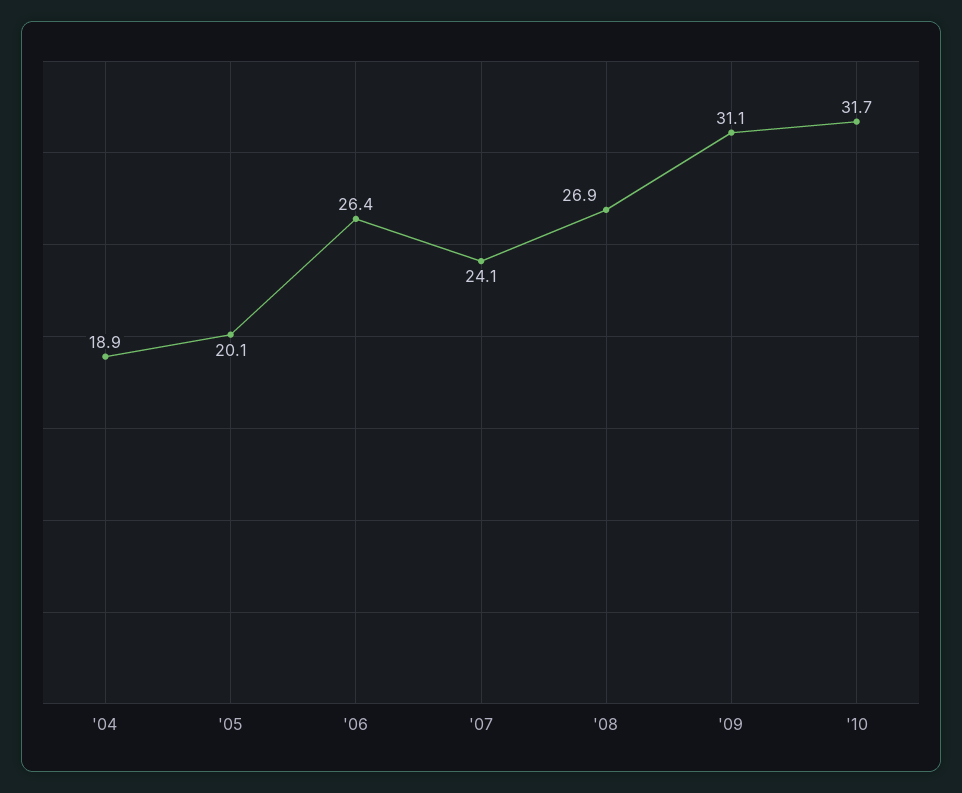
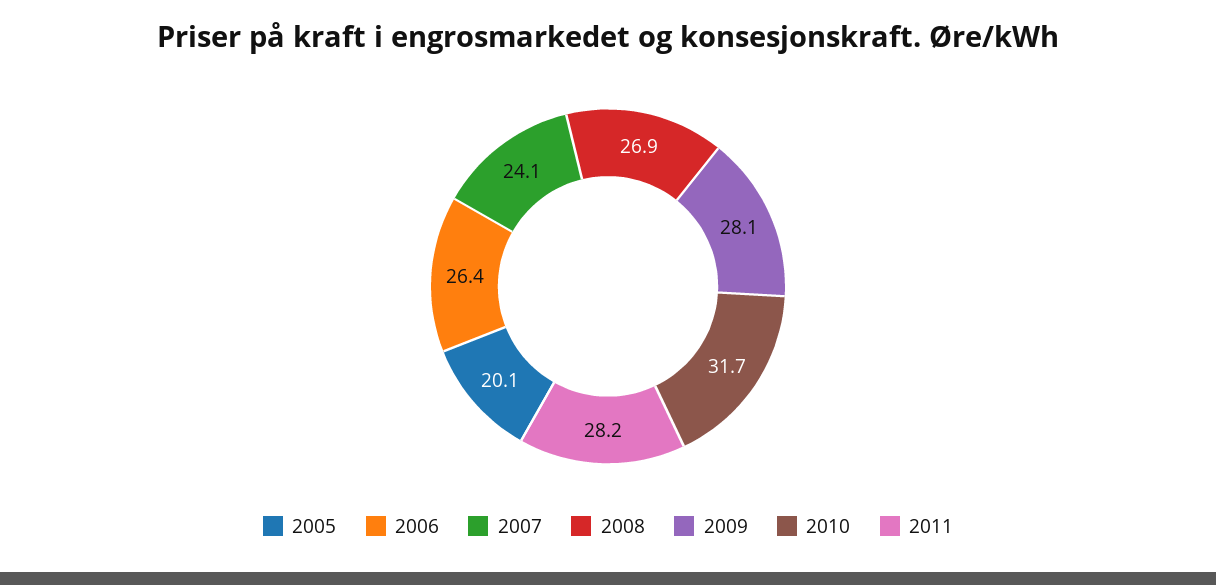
'04: 18.9 -> none
'09: 31.1 -> 28.1
2011: none -> 28.2

